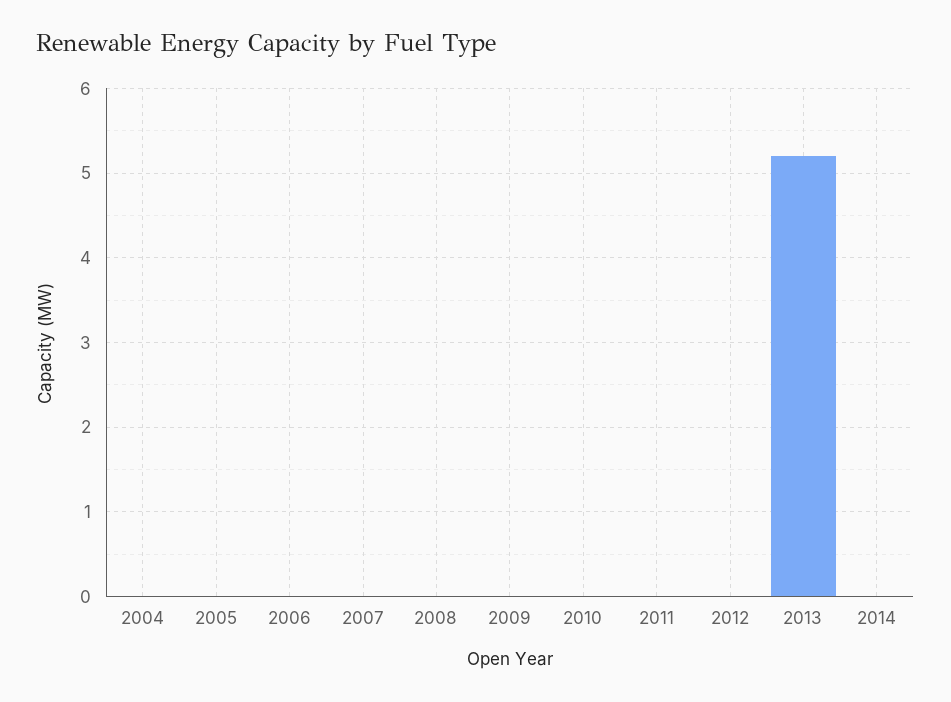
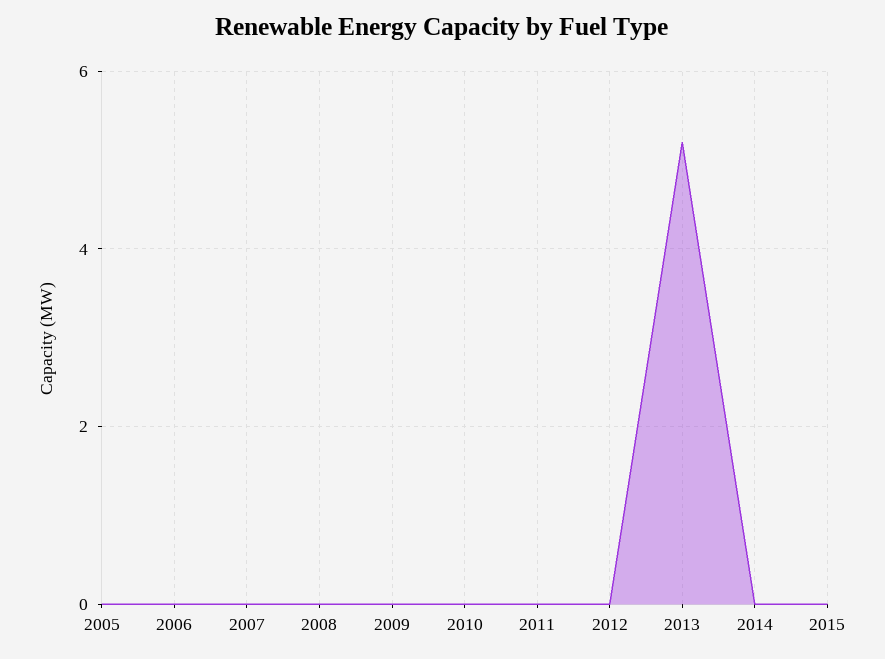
2004: 0 -> none
2015: none -> 0

